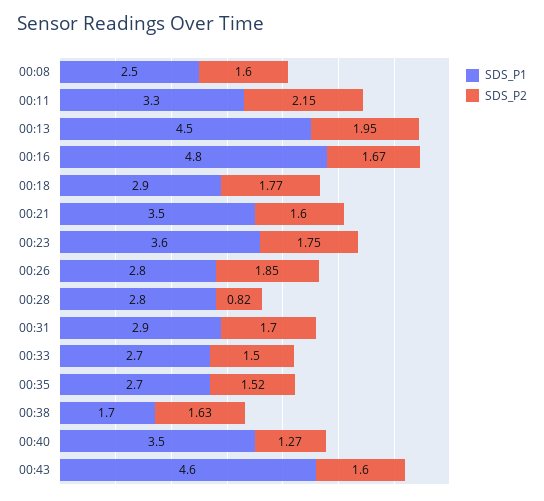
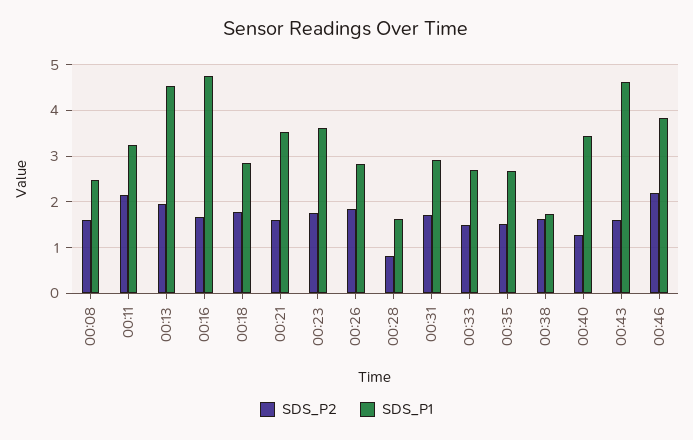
SDS_P1, 00:28: 2.8 -> 1.6
SDS_P2, 00:46: none -> 2.2
SDS_P1, 00:46: none -> 3.8

